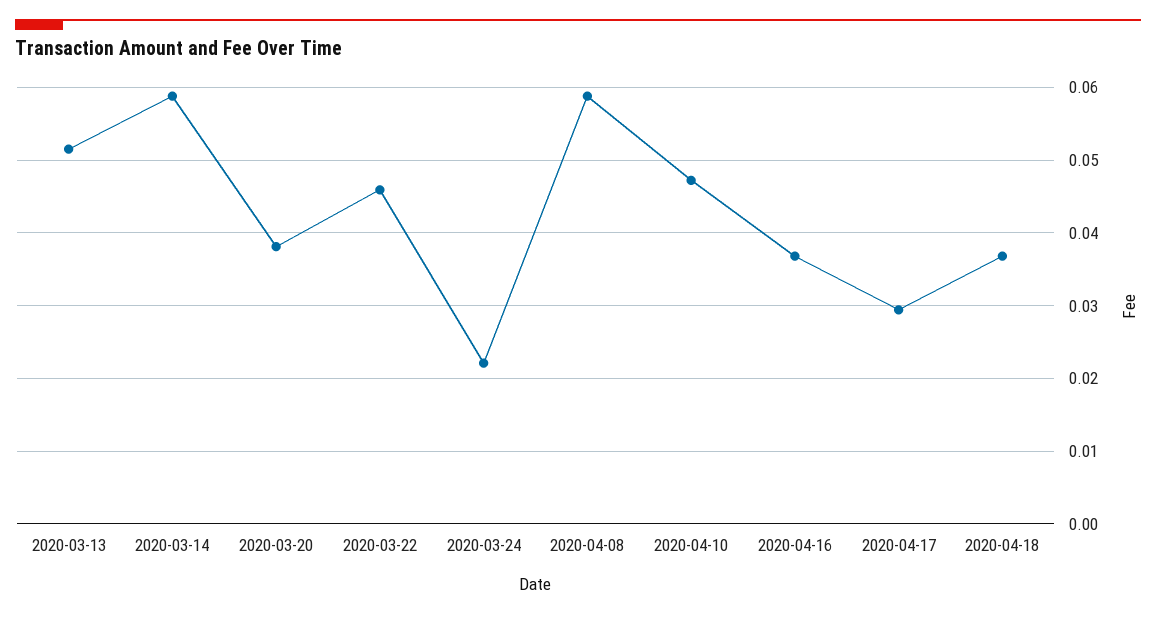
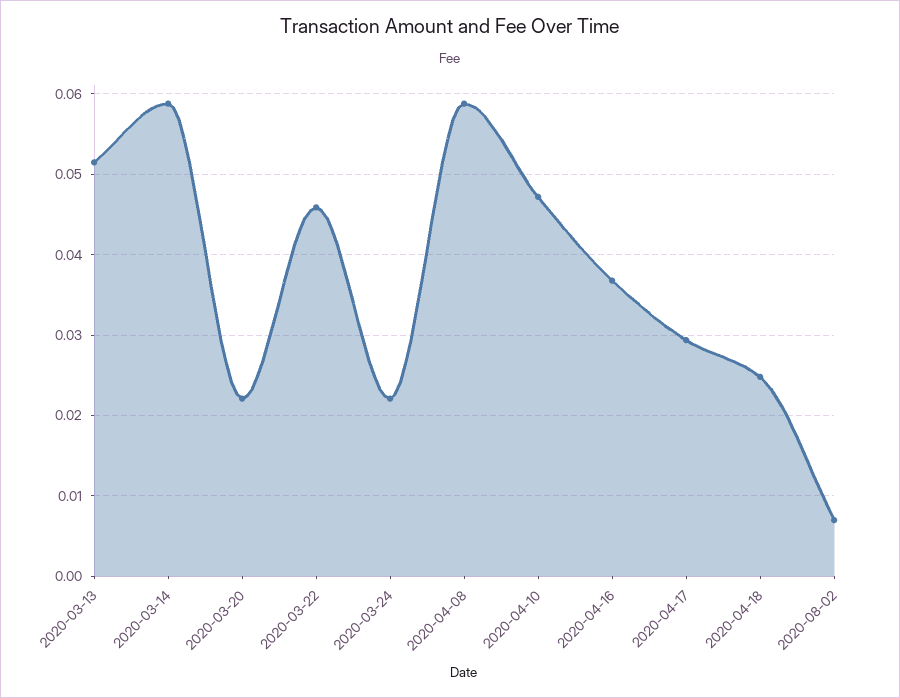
2020-03-20: 0.038 -> 0.022
2020-04-18: 0.037 -> 0.025
2020-08-02: none -> 0.007

